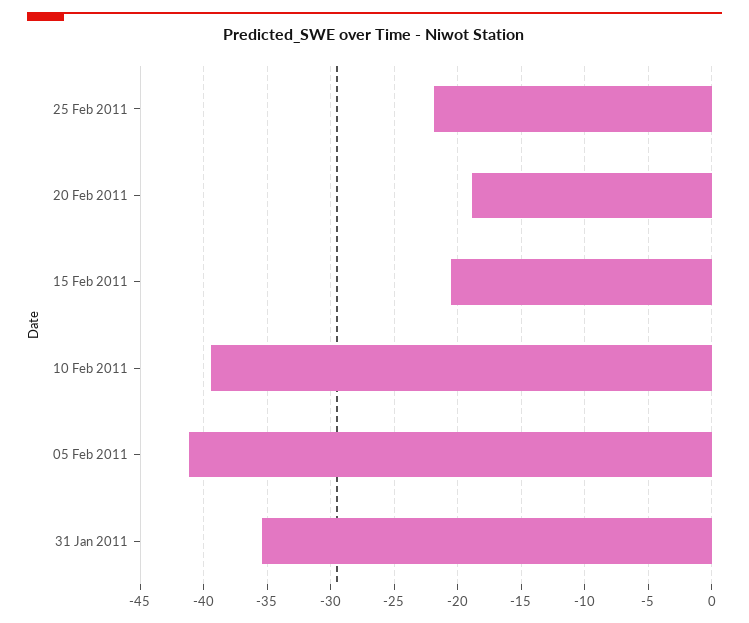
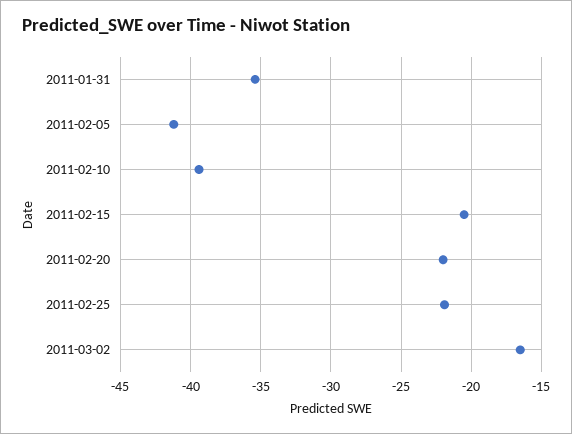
20 Feb 2011: -19 -> -22
2011-03-02: none -> -16.5

